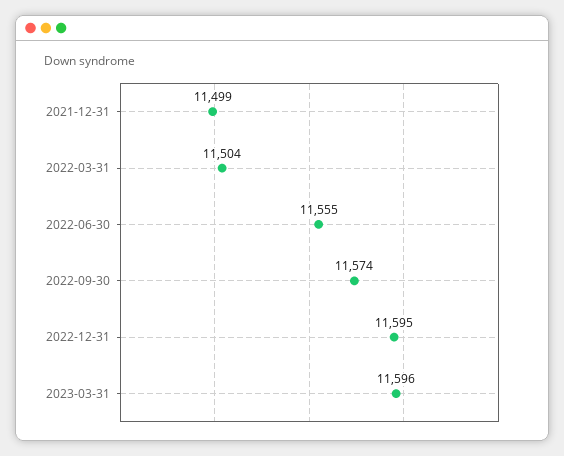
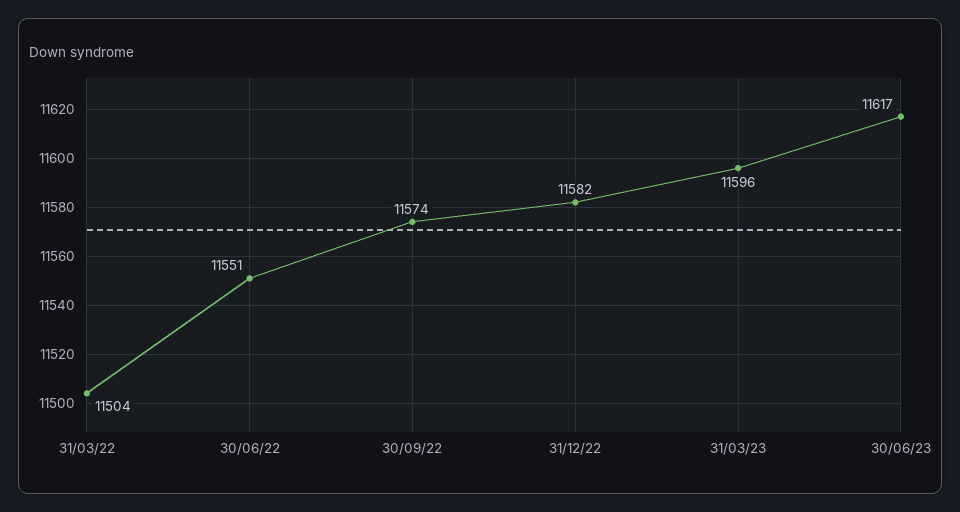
2021-12-31: 11499 -> none
2022-06-30: 11555 -> 11551
2022-12-31: 11595 -> 11582
30/06/23: none -> 11617

